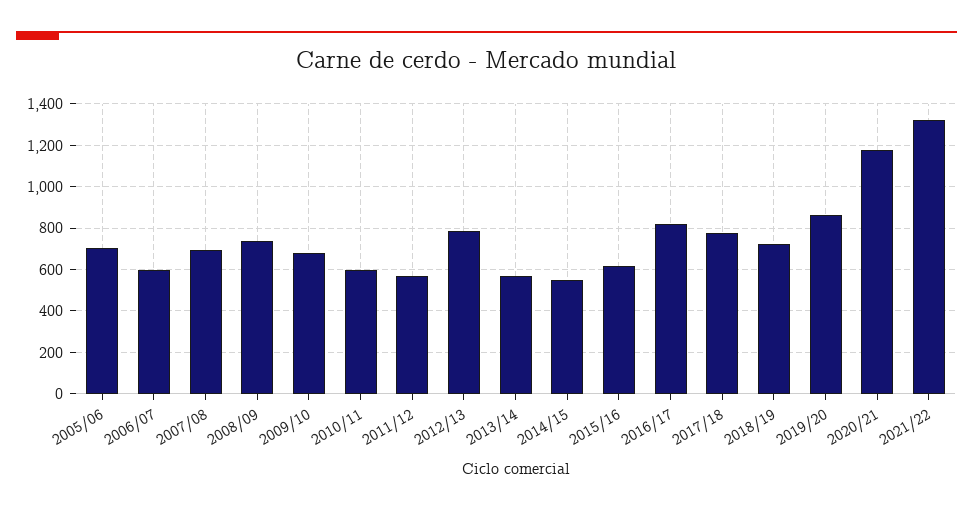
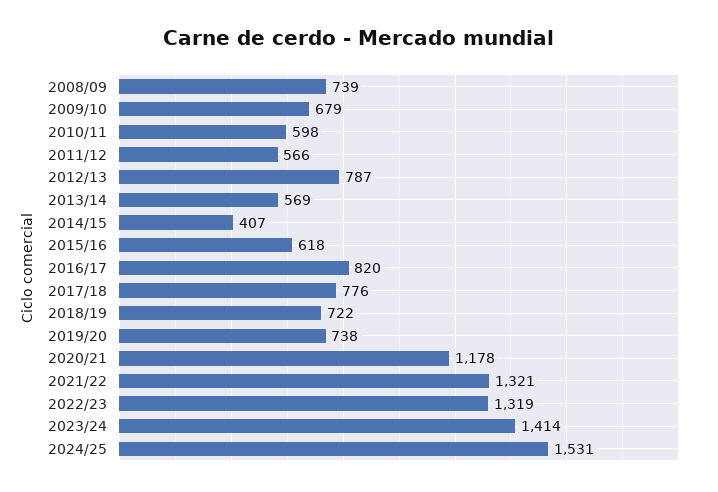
2005/06: 700 -> none
2006/07: 600 -> none
2007/08: 700 -> none
2014/15: 550 -> 407
2019/20: 850 -> 738
2022/23: none -> 1319
2023/24: none -> 1414
2024/25: none -> 1531

